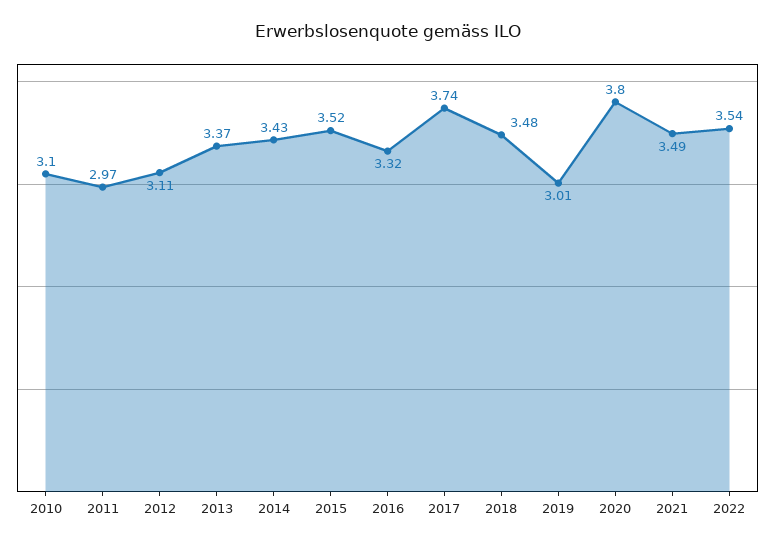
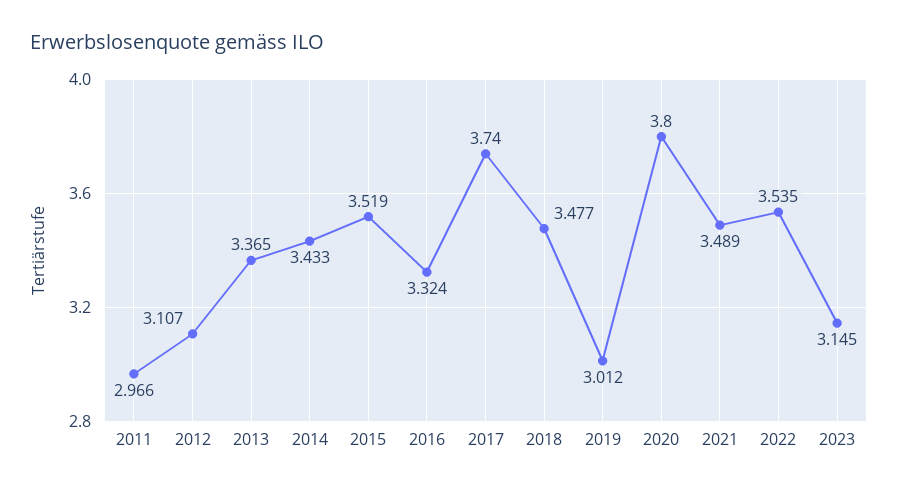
2010: 3.1 -> none
2023: none -> 3.145

